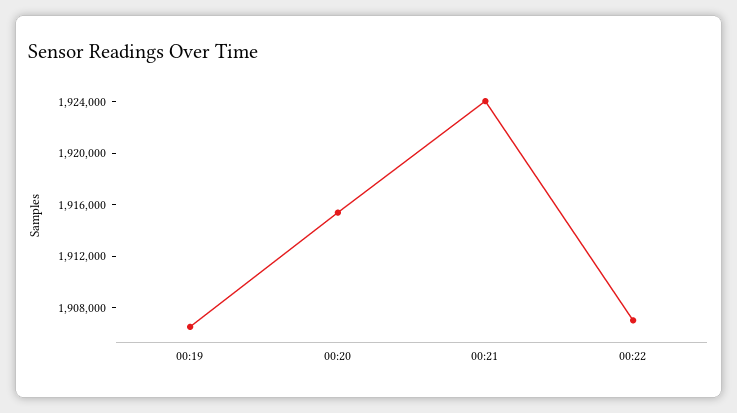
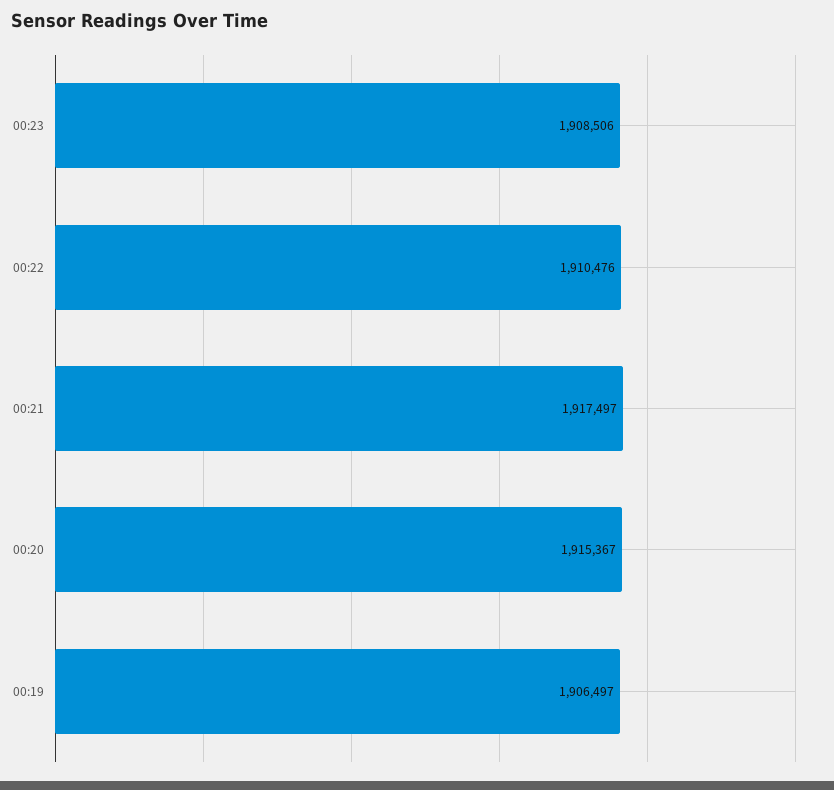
00:21: 1924000 -> 1917497
00:22: 1907000 -> 1910476
00:23: none -> 1908506

